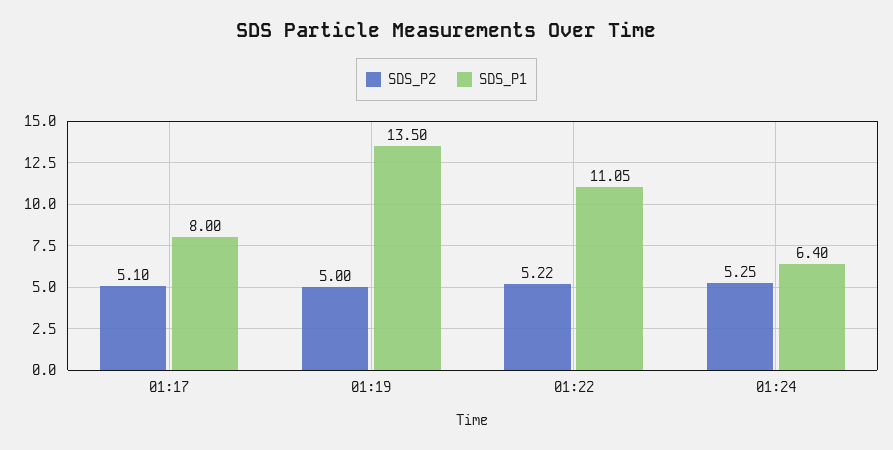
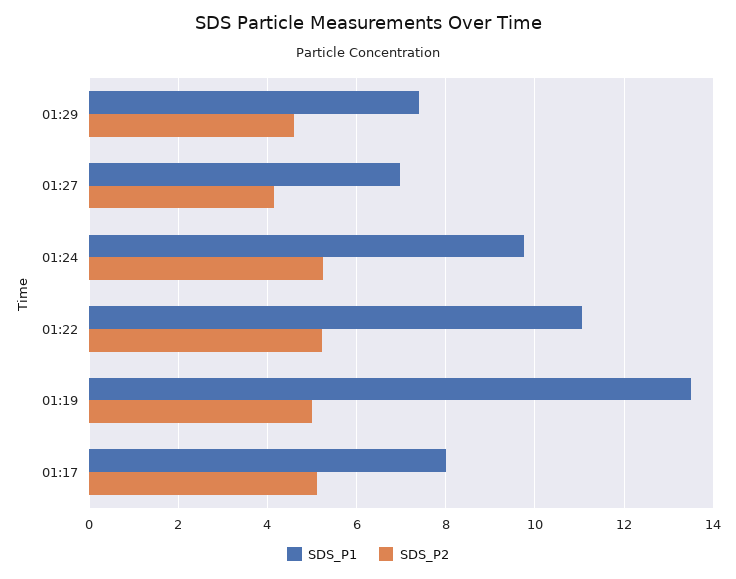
SDS_P1, 01:24: 6.4 -> 9.8
SDS_P1, 01:29: none -> 7.4
SDS_P2, 01:29: none -> 4.6
SDS_P1, 01:27: none -> 7
SDS_P2, 01:27: none -> 4.2

